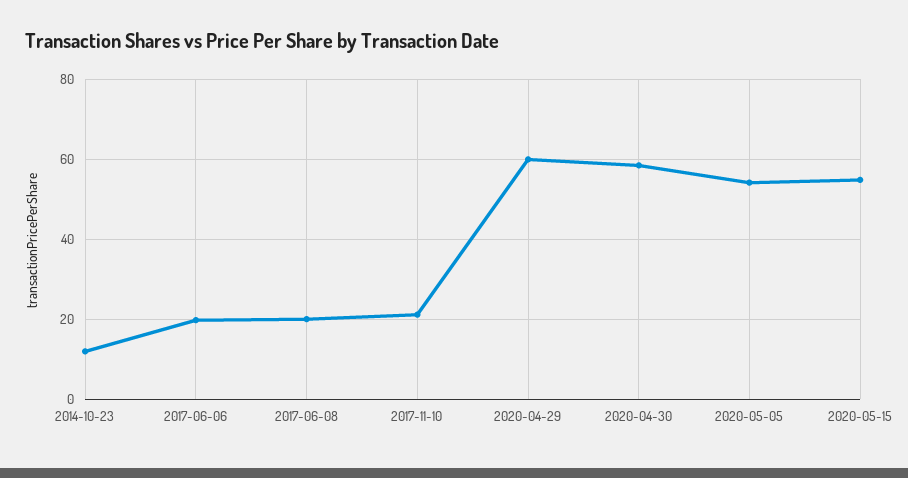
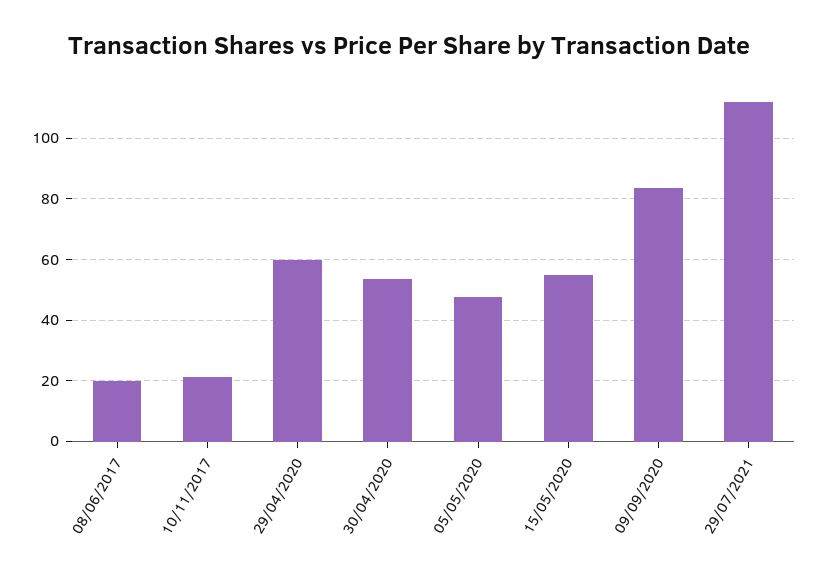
2014-10-23: 12 -> none
2017-06-06: 20 -> none
2020-04-30: 58 -> 54
2020-05-05: 54 -> 48
09/09/2020: none -> 84
29/07/2021: none -> 112

